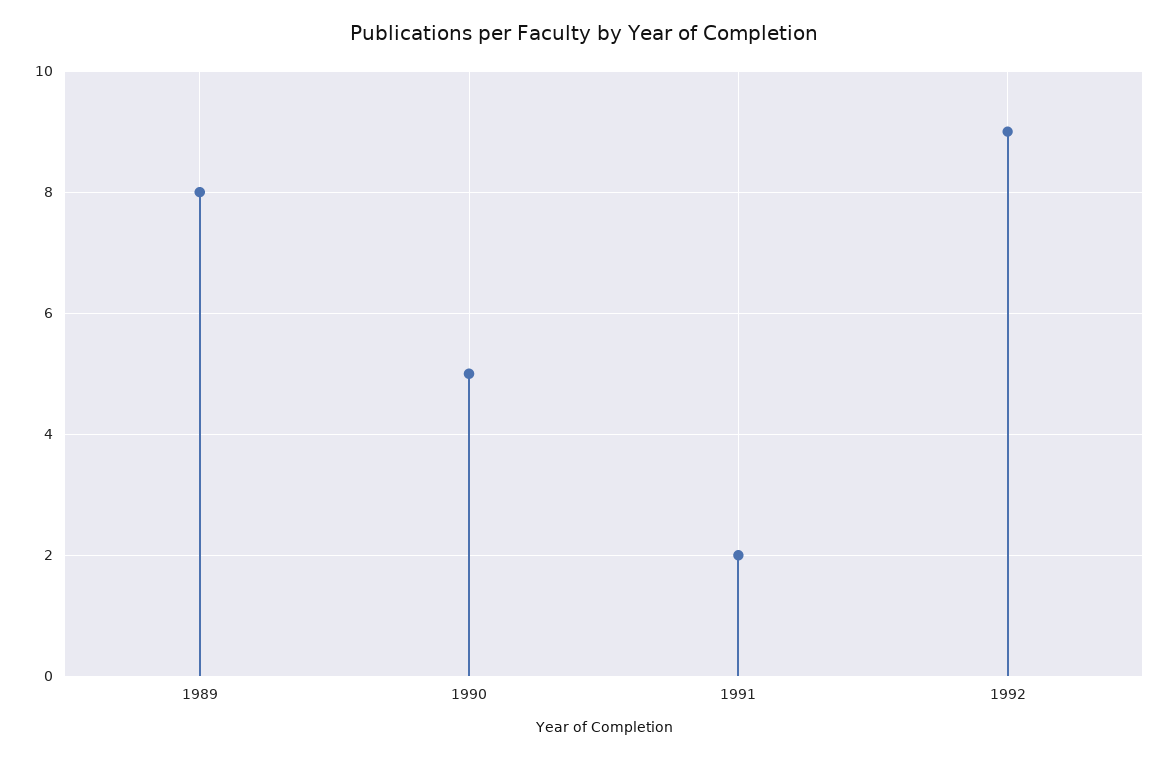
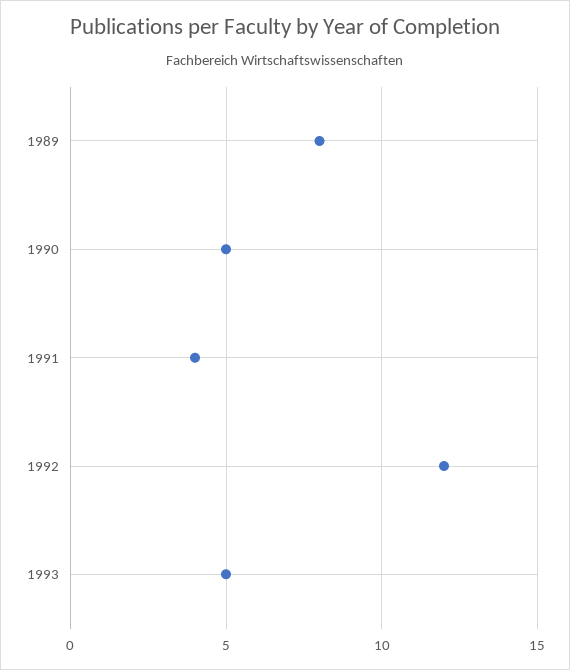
1991: 2 -> 4
1992: 9 -> 12
1993: none -> 5

